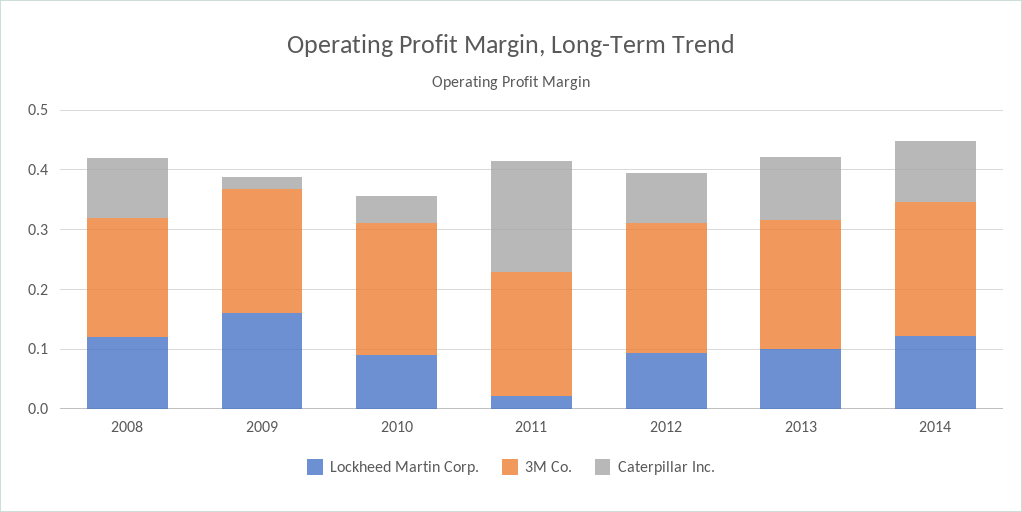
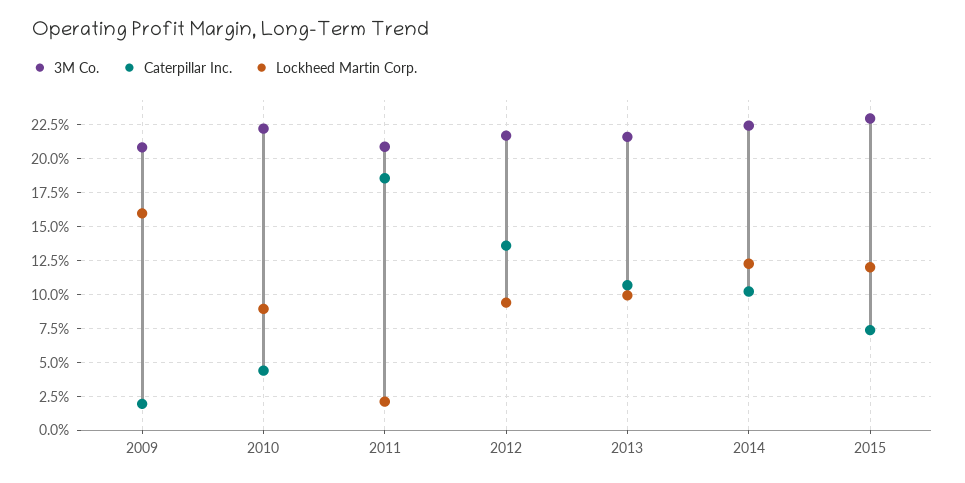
Lockheed Martin Corp., 2008: 0.12 -> none
3M Co., 2008: 0.2 -> none
Caterpillar Inc., 2008: 0.1 -> none
Caterpillar Inc., 2012: 0.08 -> 0.135
3M Co., 2015: none -> 0.23
Caterpillar Inc., 2015: none -> 0.075
Lockheed Martin Corp., 2015: none -> 0.12

